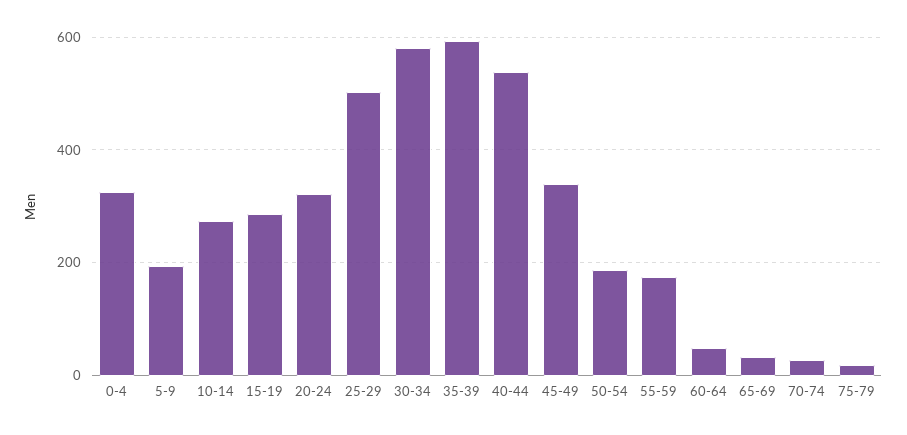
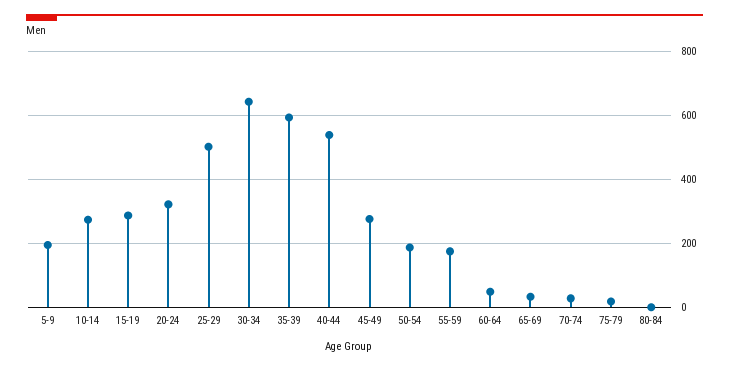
0-4: 320 -> none
30-34: 580 -> 640
45-49: 340 -> 280
80-84: none -> 0

